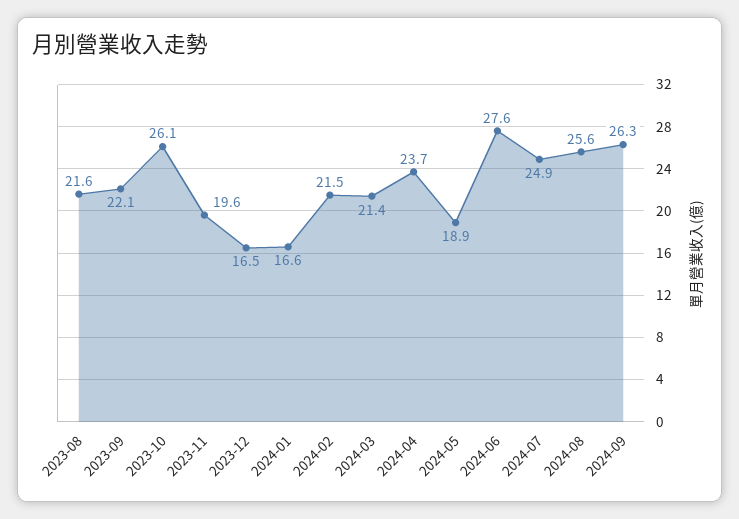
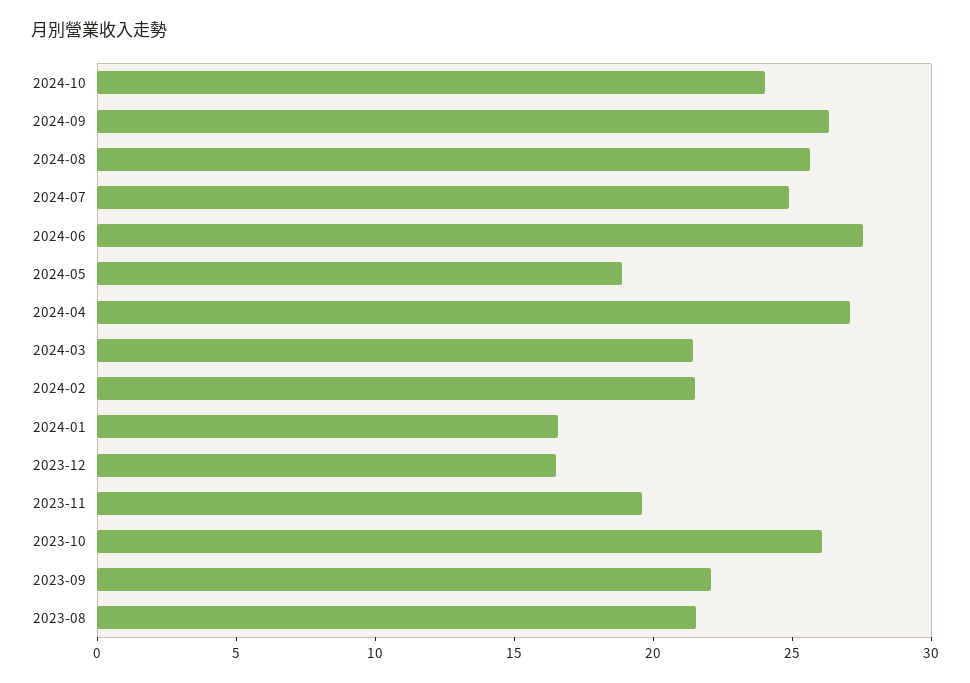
2024-04: 23.7 -> 27
2024-10: none -> 24

